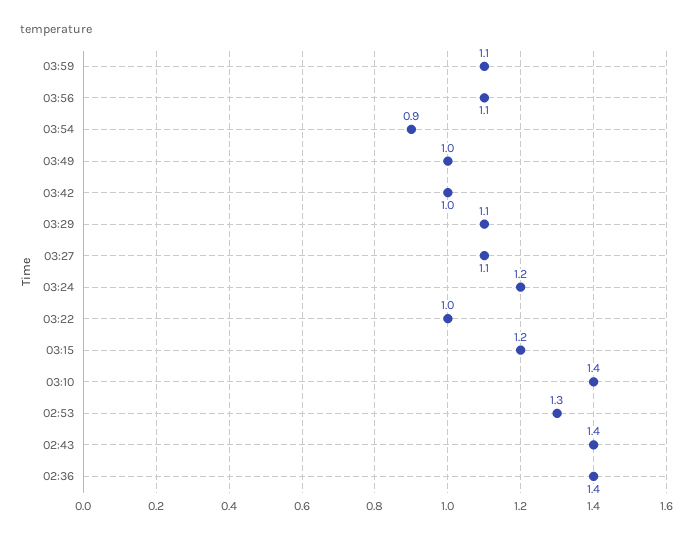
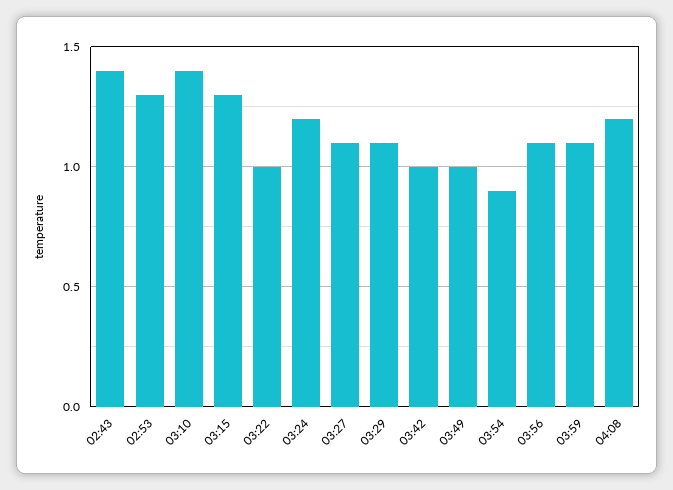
03:15: 1.2 -> 1.3
02:36: 1.4 -> none
04:08: none -> 1.2

